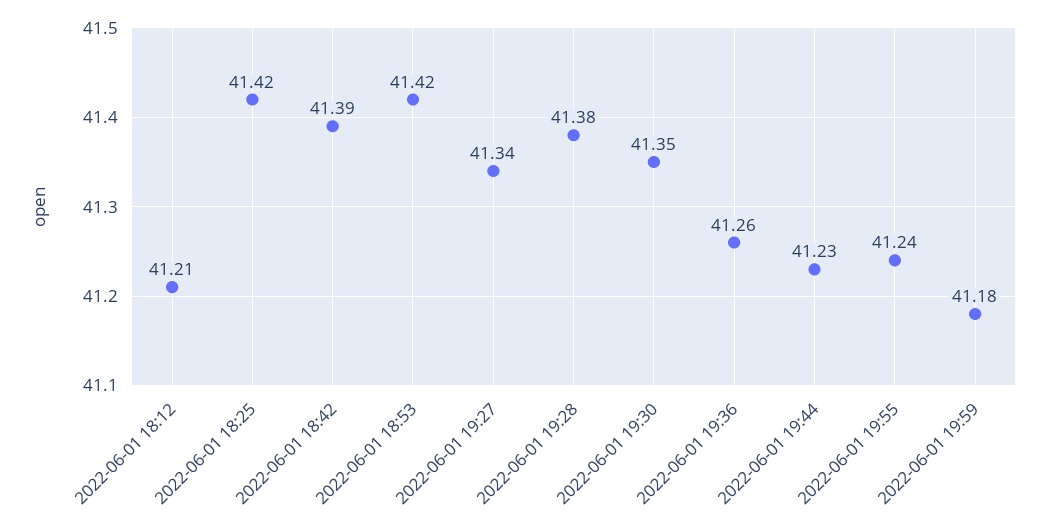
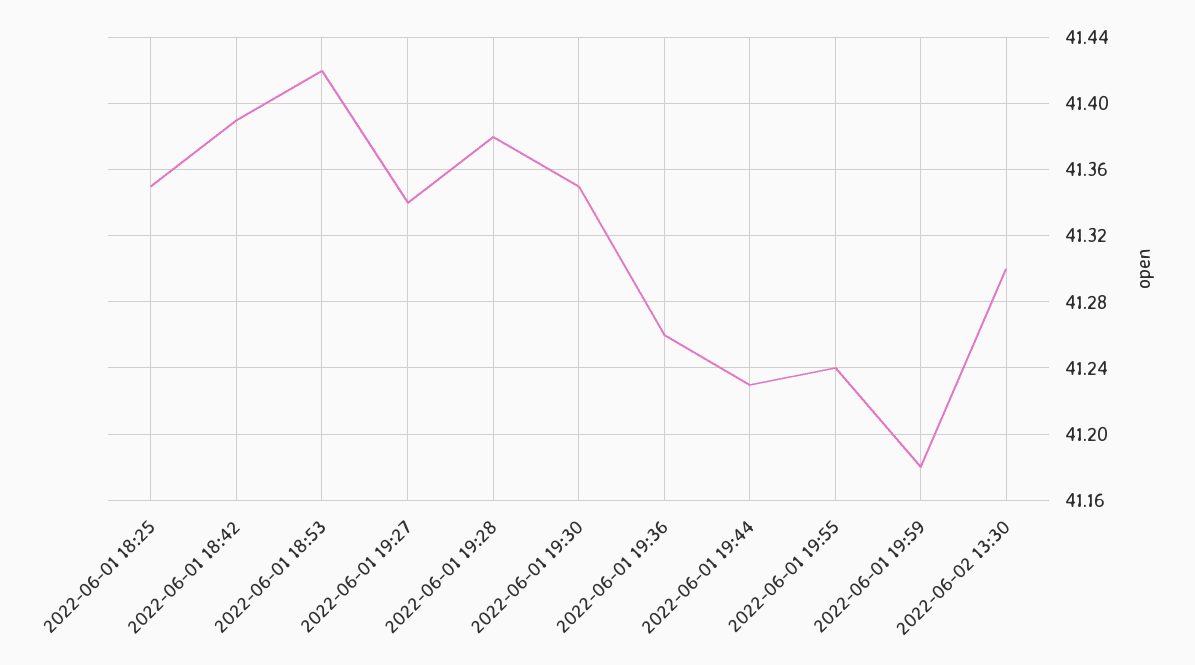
2022-06-01 18:12: 41.21 -> none
2022-06-01 18:25: 41.42 -> 41.35
2022-06-02 13:30: none -> 41.3

